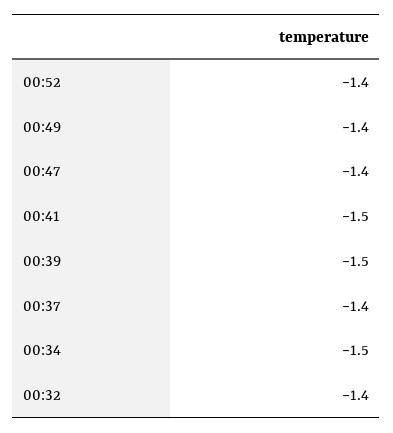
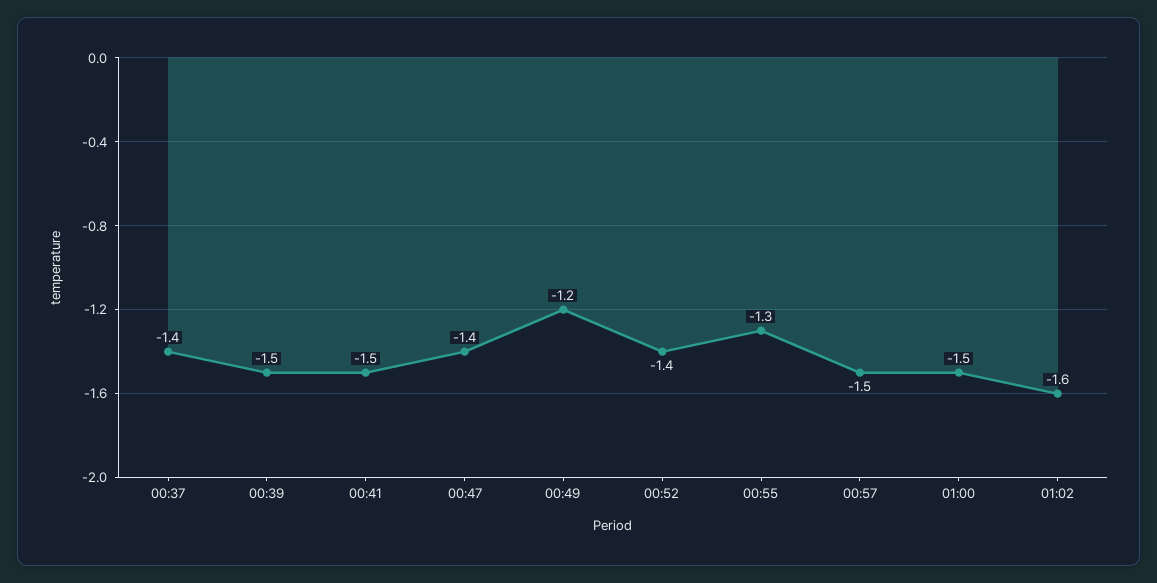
00:49: -1.4 -> -1.2
00:34: -1.5 -> none
00:32: -1.4 -> none
00:55: none -> -1.3
00:57: none -> -1.5
01:00: none -> -1.5
01:02: none -> -1.6

